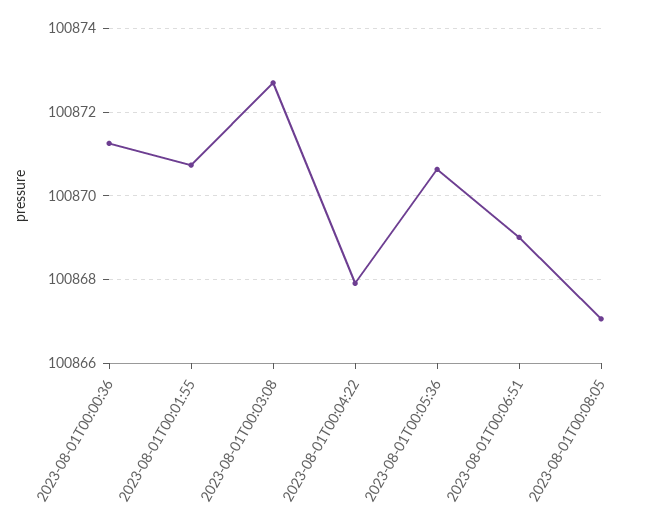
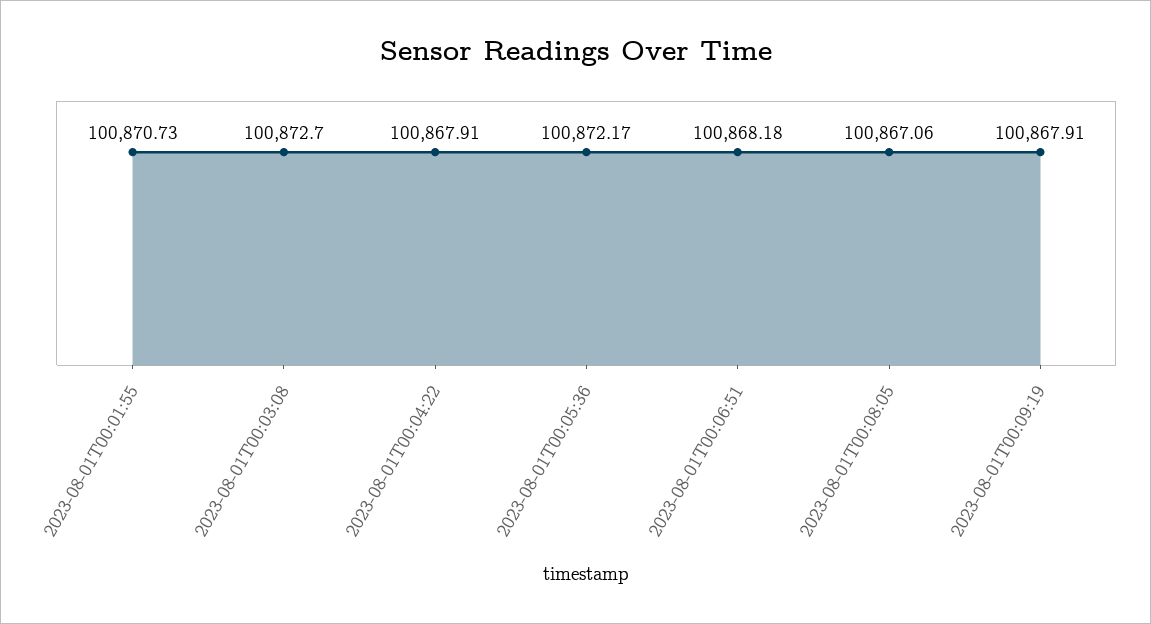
2023-08-01T00:00:36: 100871.2 -> none
2023-08-01T00:05:36: 100870.6 -> 100872.17
2023-08-01T00:06:51: 100869 -> 100868.18
2023-08-01T00:09:19: none -> 100867.91

